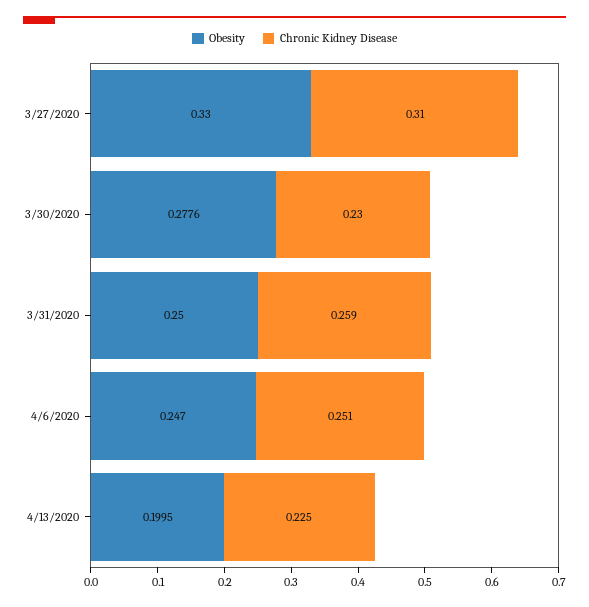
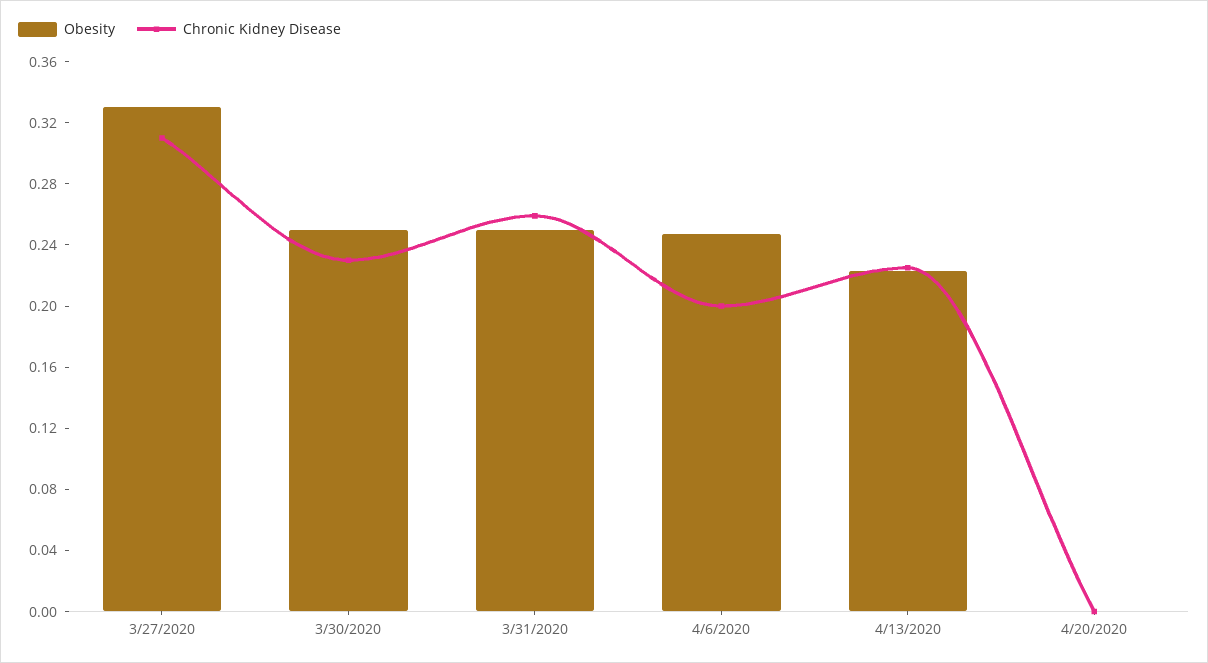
Obesity, 3/30/2020: 0.2776 -> 0.25
Chronic Kidney Disease, 4/6/2020: 0.251 -> 0.2
Obesity, 4/13/2020: 0.1995 -> 0.22
Obesity, 4/20/2020: none -> 0
Chronic Kidney Disease, 4/20/2020: none -> 0

